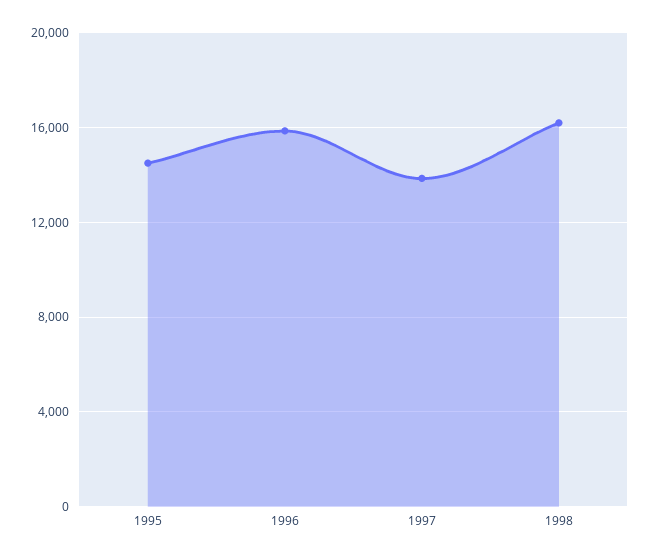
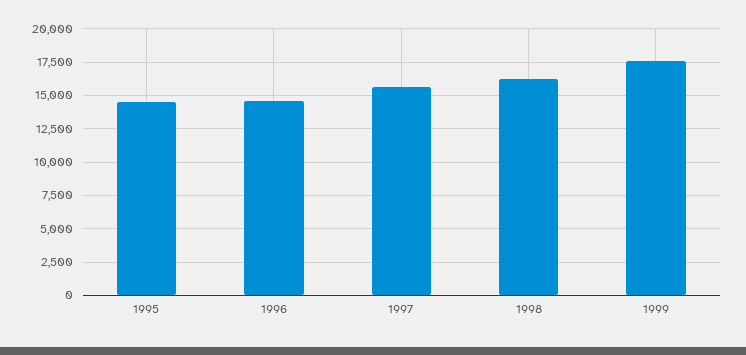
1996: 16000 -> 14500
1997: 14000 -> 15500
1999: none -> 17500

